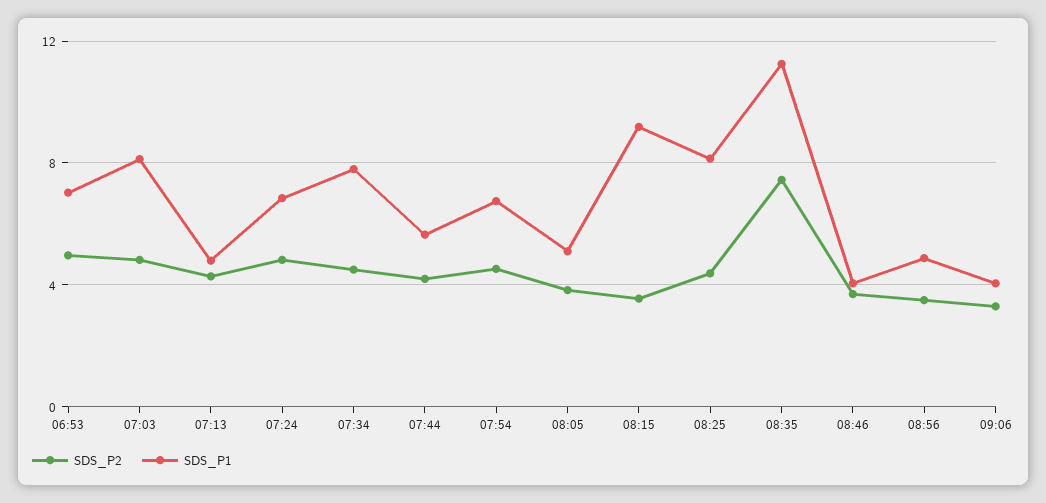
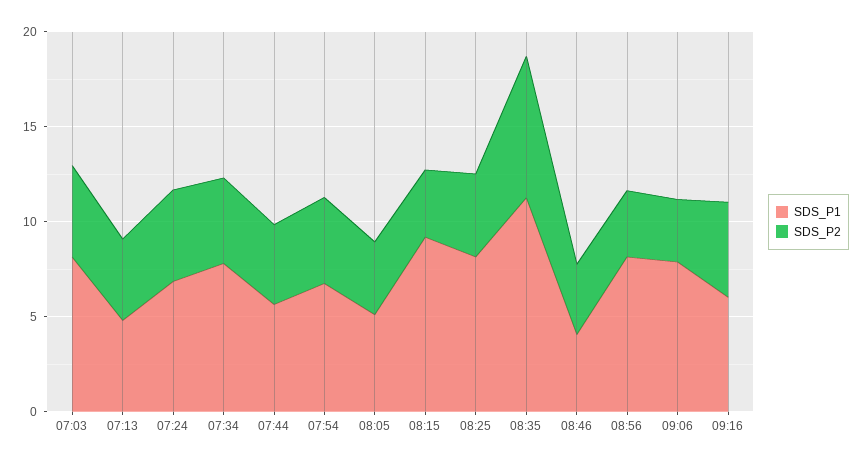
SDS_P2, 06:53: 5 -> none
SDS_P1, 06:53: 7 -> none
SDS_P1, 08:56: 5 -> 8
SDS_P1, 09:06: 4 -> 8
SDS_P1, 09:16: none -> 6
SDS_P2, 09:16: none -> 5

